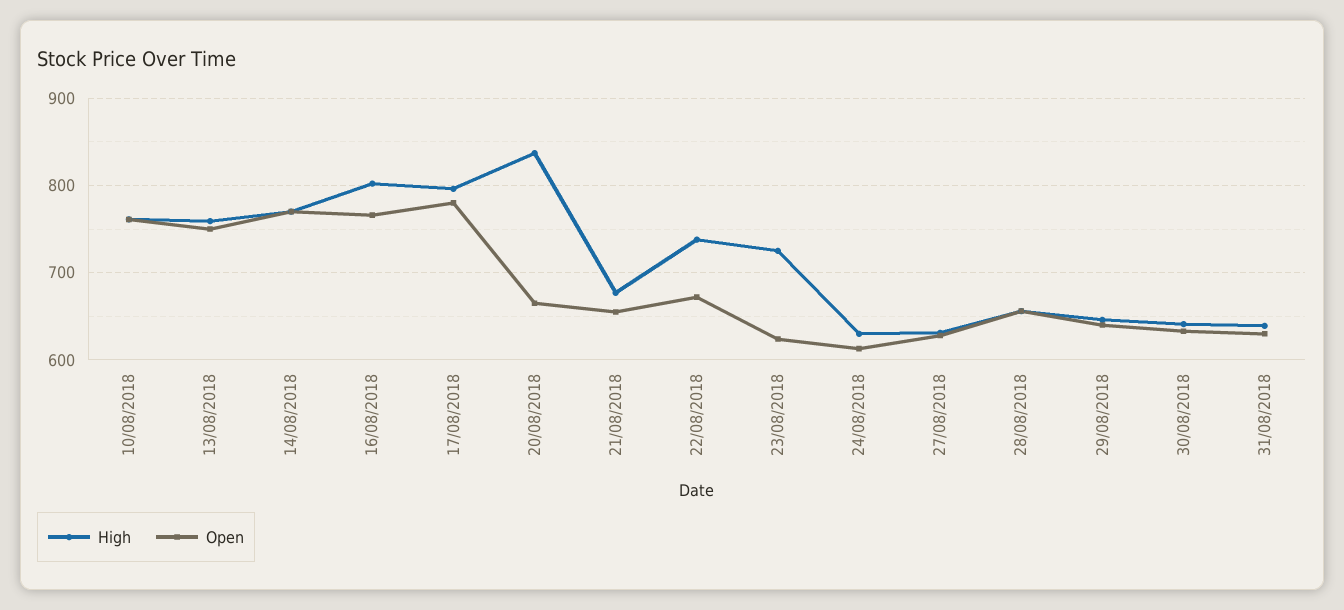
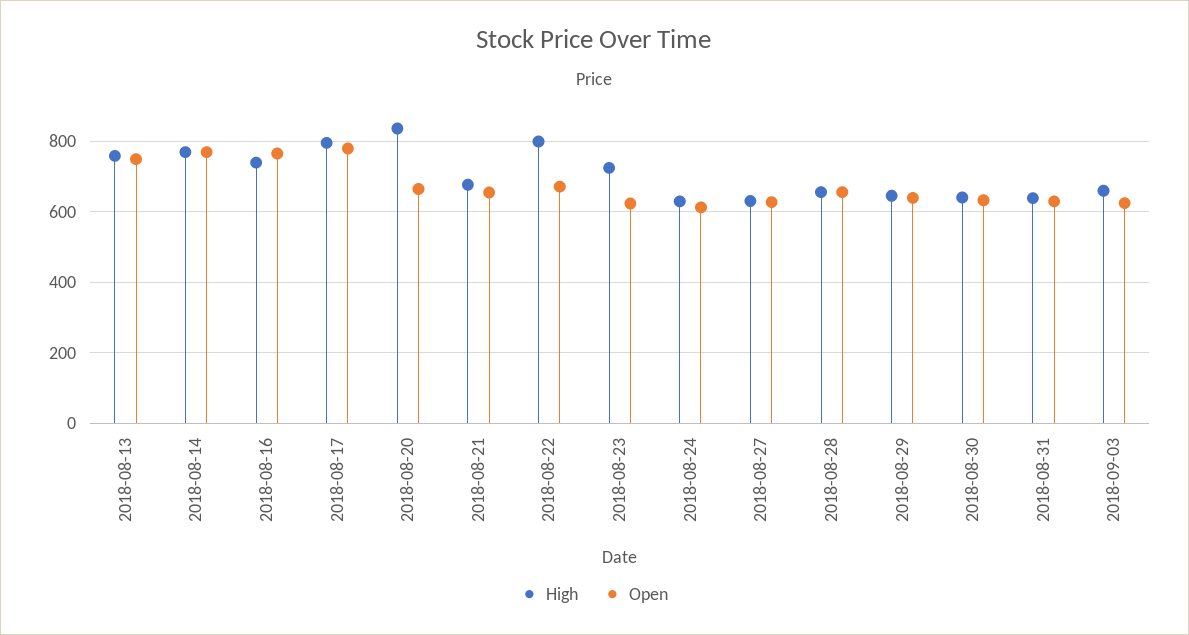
High, 10/08/2018: 760 -> none
Open, 10/08/2018: 760 -> none
High, 16/08/2018: 800 -> 740
High, 22/08/2018: 740 -> 800
High, 2018-09-03: none -> 660
Open, 2018-09-03: none -> 620

